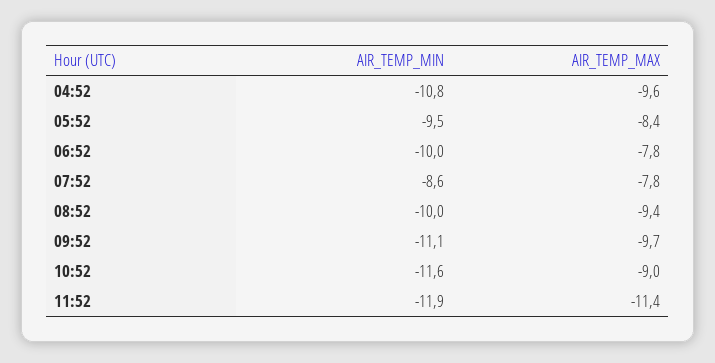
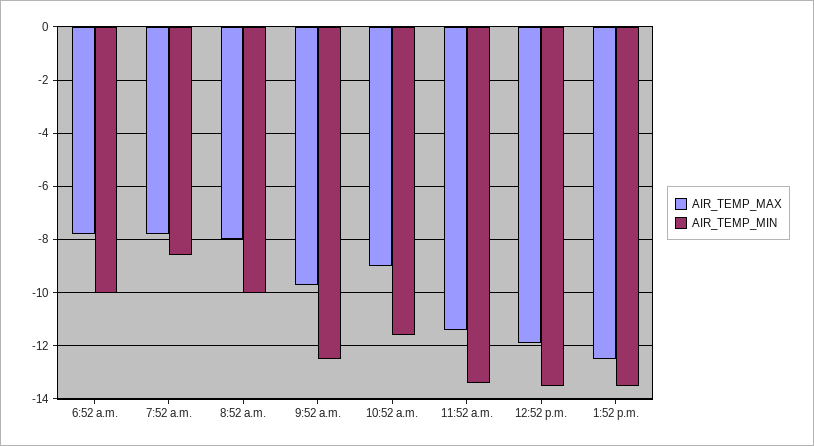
AIR_TEMP_MIN, 04:52: -10.8 -> none
AIR_TEMP_MAX, 04:52: -9.6 -> none
AIR_TEMP_MIN, 05:52: -9.5 -> none
AIR_TEMP_MAX, 05:52: -8.4 -> none
AIR_TEMP_MAX, 08:52: -9.4 -> -8
AIR_TEMP_MIN, 09:52: -11.1 -> -12.5
AIR_TEMP_MIN, 11:52: -11.9 -> -13.5
AIR_TEMP_MAX, 12:52 p.m.: none -> -12
AIR_TEMP_MIN, 12:52 p.m.: none -> -13.5
AIR_TEMP_MAX, 1:52 p.m.: none -> -12.5
AIR_TEMP_MIN, 1:52 p.m.: none -> -13.5

